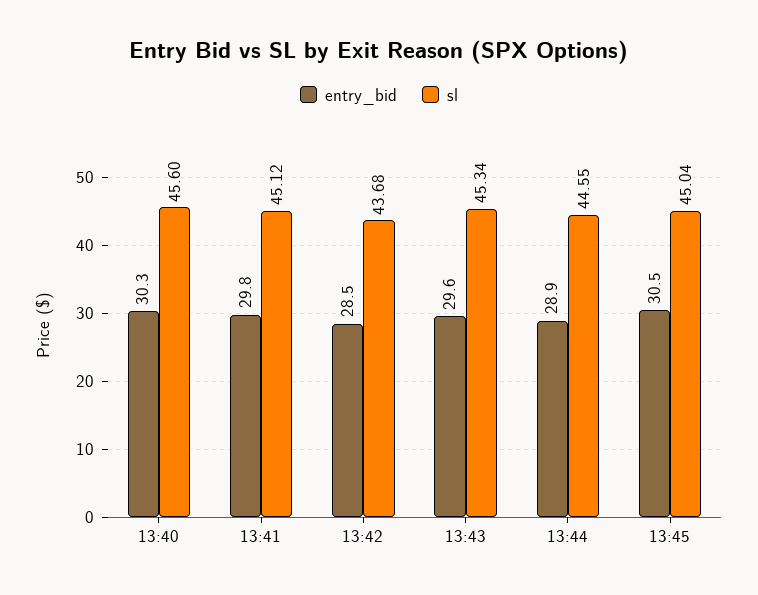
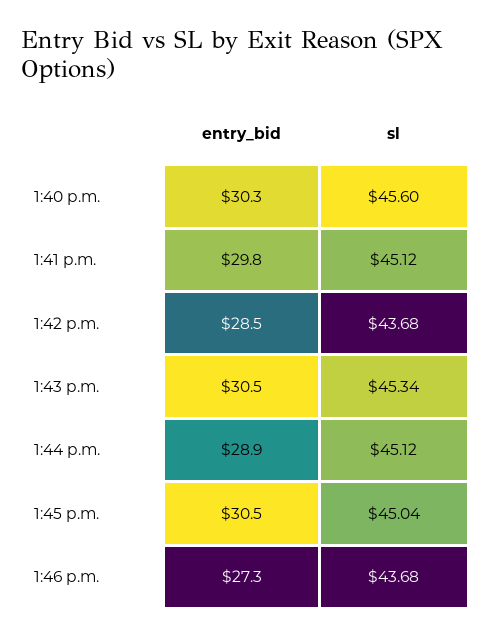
entry_bid, 13:43: 29.6 -> 30.5
sl, 13:44: 44.55 -> 45.12
entry_bid, 1:46 p.m.: none -> 27.3
sl, 1:46 p.m.: none -> 43.68

